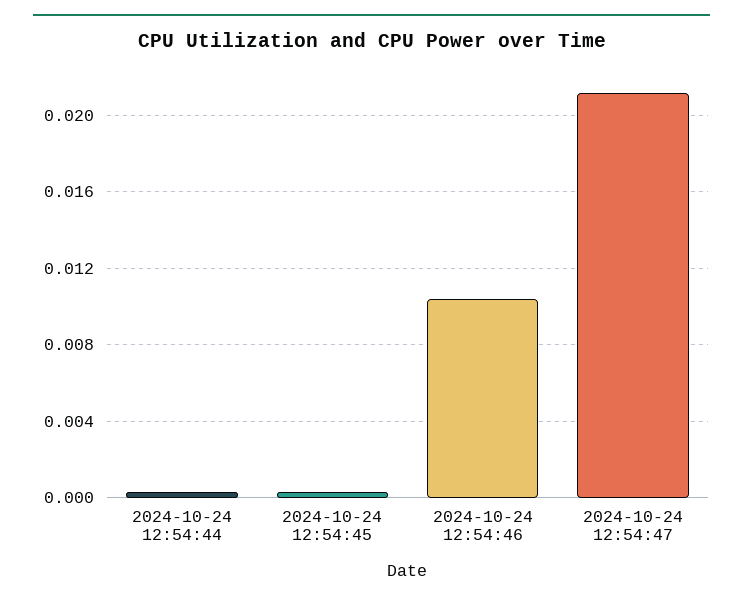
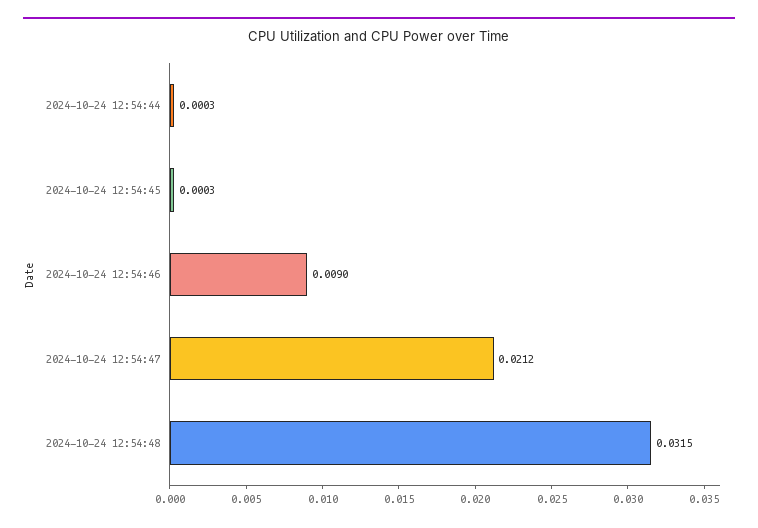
2024-10-24 12:54:46: 0.0105 -> 0.009
2024-10-24 12:54:48: none -> 0.0315

